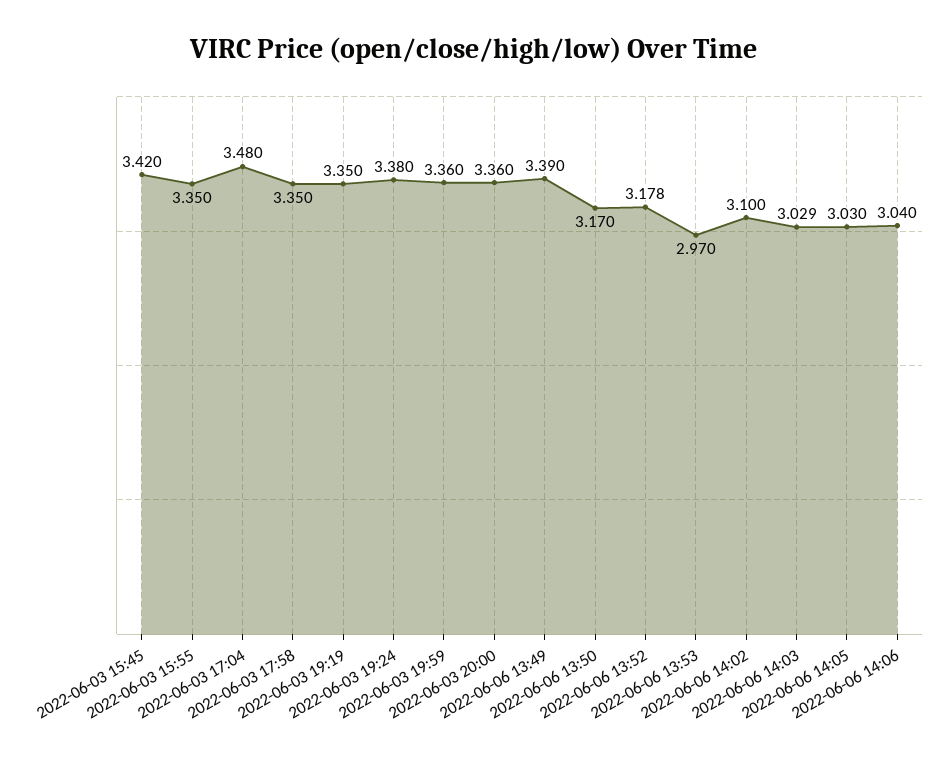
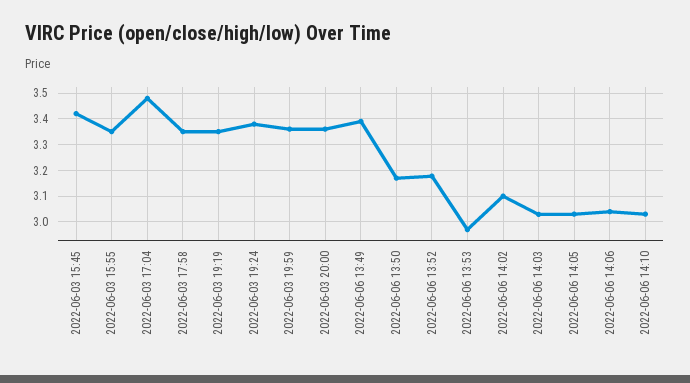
2022-06-06 14:10: none -> 3.025

